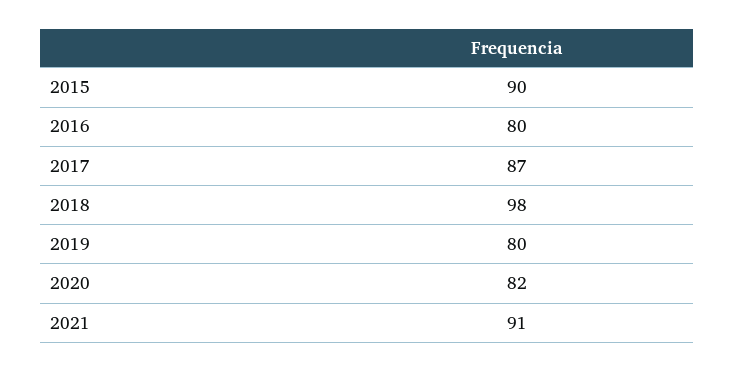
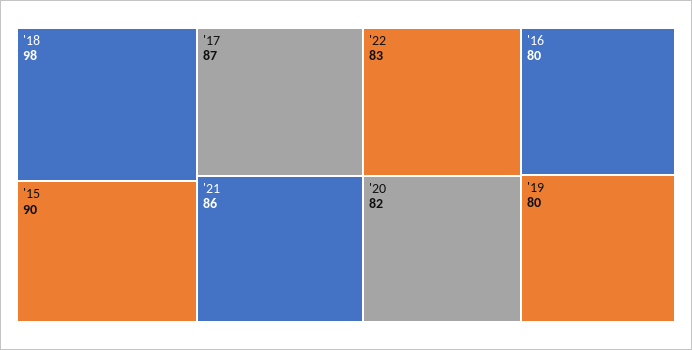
2021: 91 -> 86
'22: none -> 83

